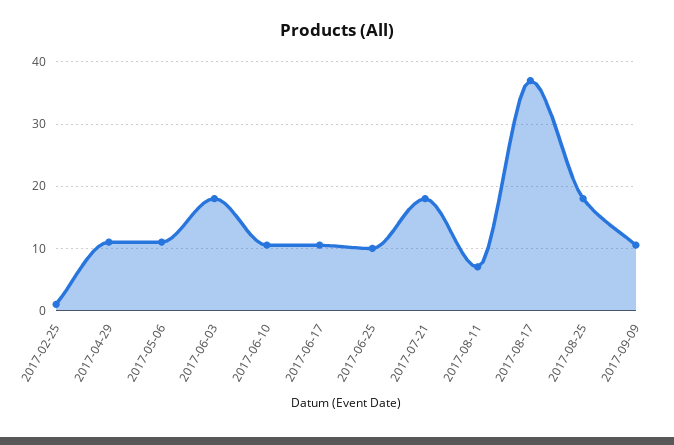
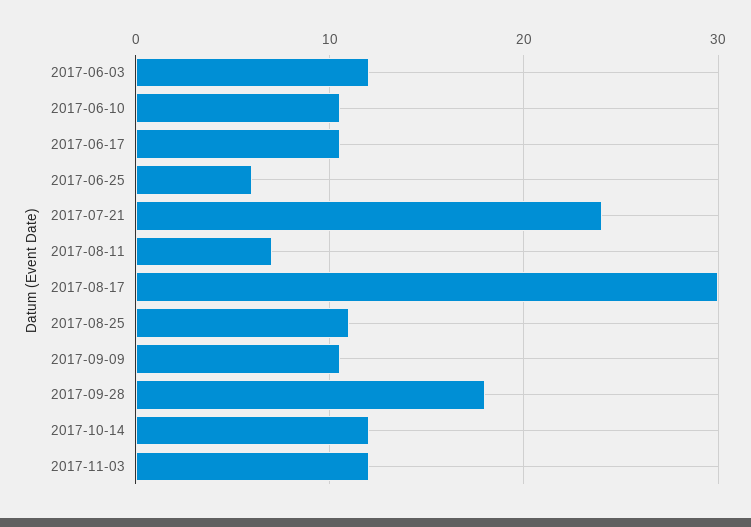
2017-02-25: 1 -> none
2017-04-29: 11 -> none
2017-05-06: 11 -> none
2017-06-03: 18 -> 12
2017-06-25: 10 -> 6
2017-07-21: 18 -> 24
2017-08-17: 37 -> 30
2017-08-25: 18 -> 11
2017-09-28: none -> 18
2017-10-14: none -> 12
2017-11-03: none -> 12

